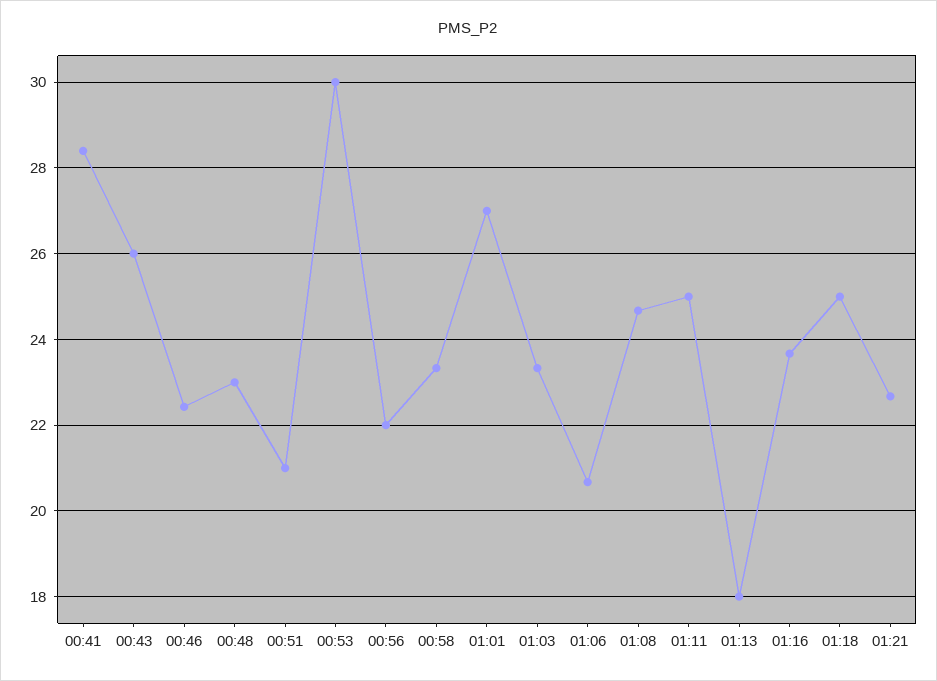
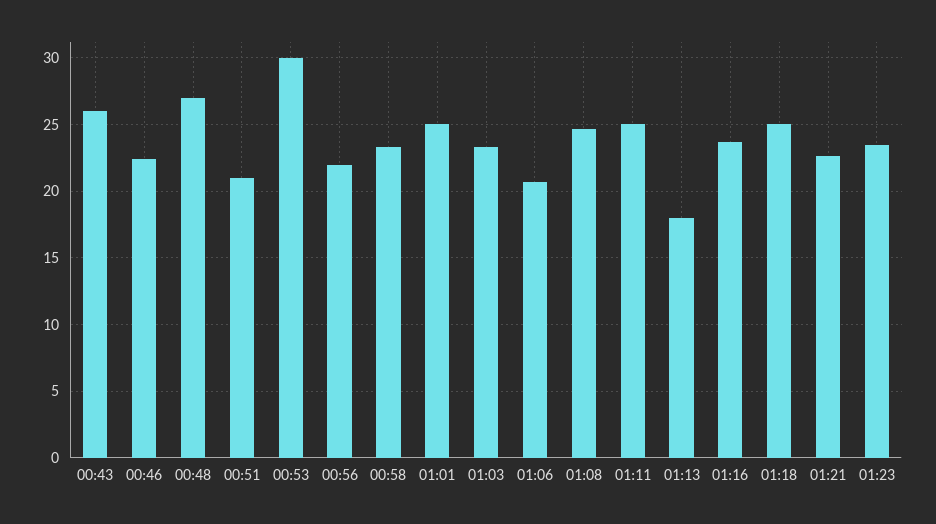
00:41: 28.4 -> none
00:48: 23 -> 27
01:01: 27 -> 25
01:23: none -> 23.5

